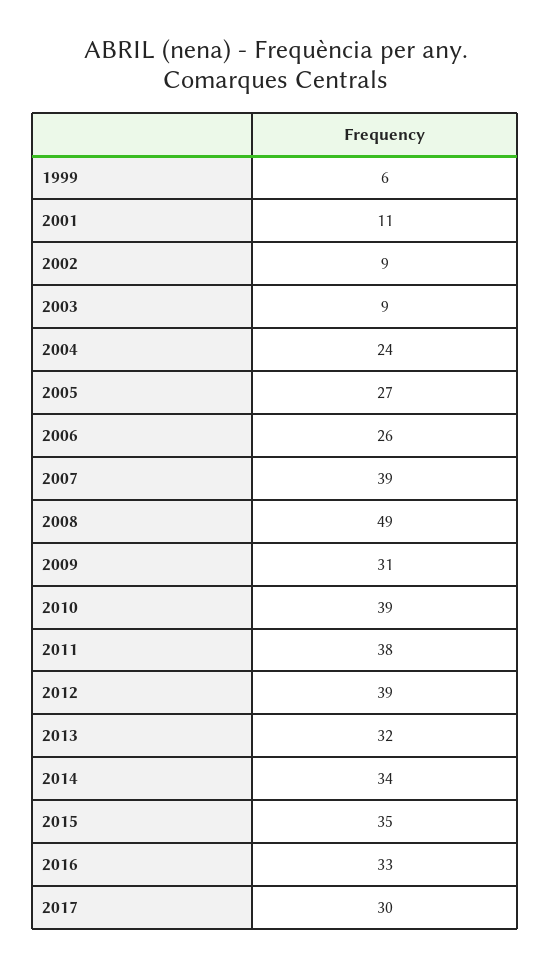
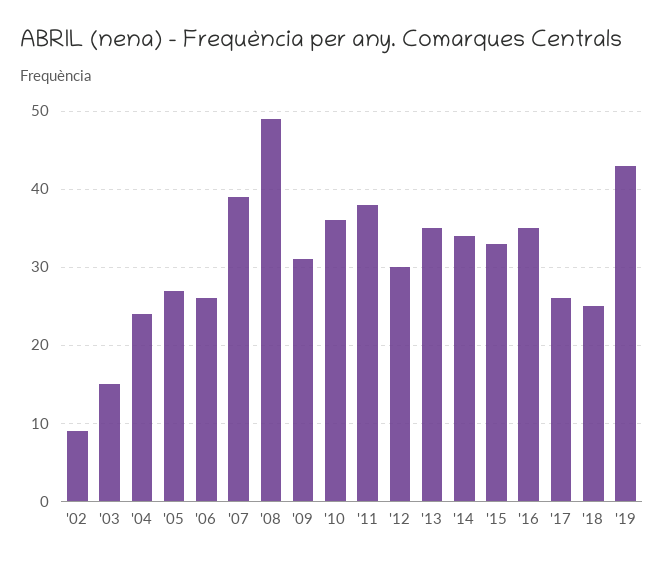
1999: 6 -> none
2001: 11 -> none
2003: 9 -> 15
2010: 39 -> 36
2012: 39 -> 30
2013: 32 -> 35
2015: 35 -> 33
2016: 33 -> 35
2017: 30 -> 26
'18: none -> 25
'19: none -> 43

